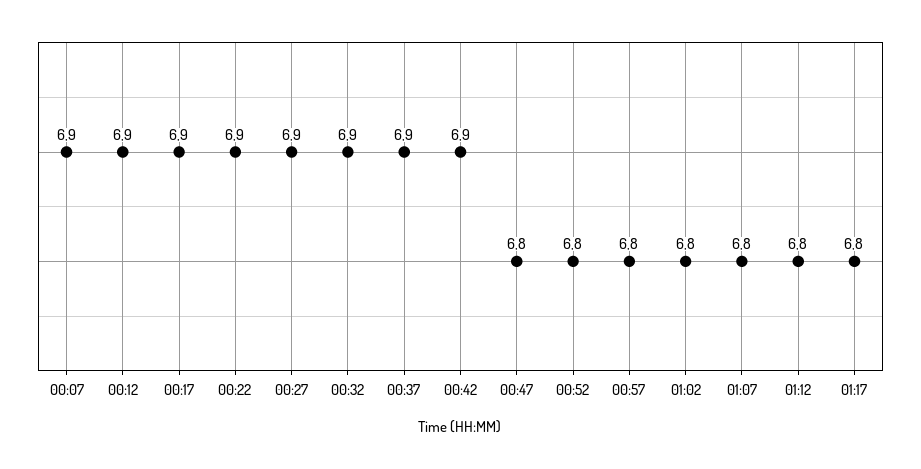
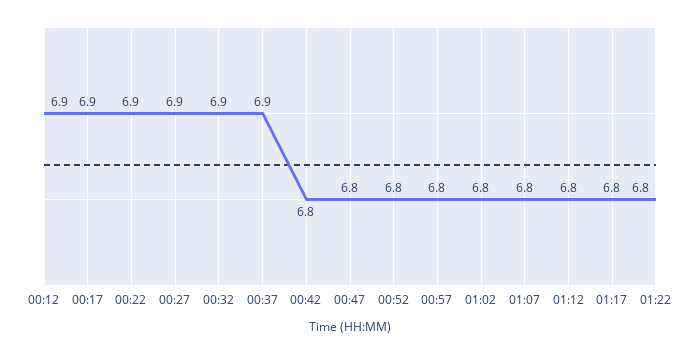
00:07: 6.9 -> none
00:42: 6.9 -> 6.8
01:22: none -> 6.8

